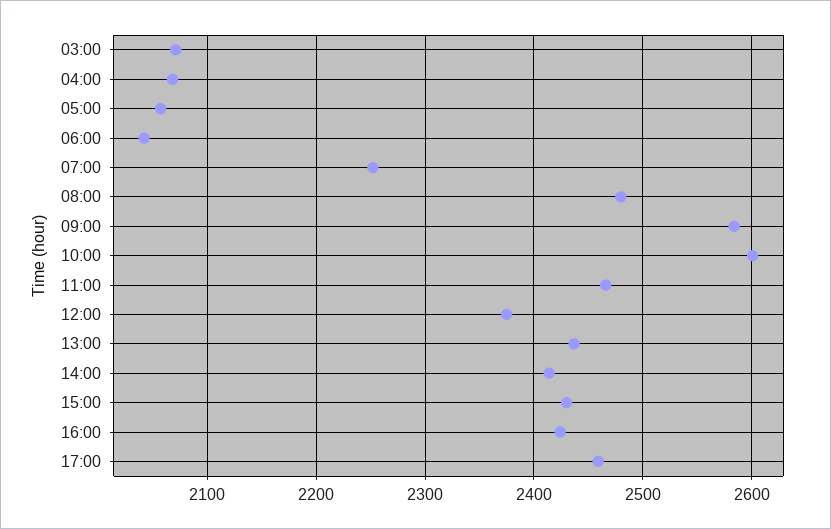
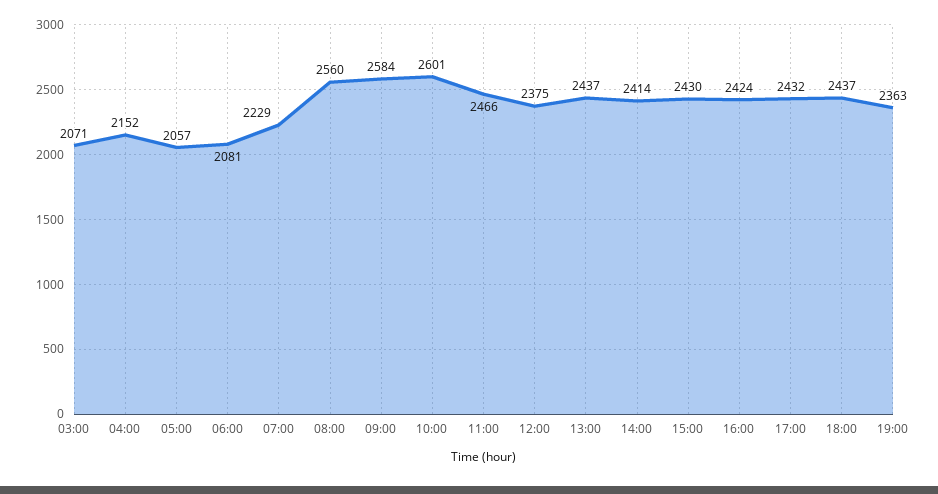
04:00: 2070 -> 2152
06:00: 2040 -> 2081
07:00: 2250 -> 2229
08:00: 2480 -> 2560
17:00: 2460 -> 2432
18:00: none -> 2437
19:00: none -> 2363

